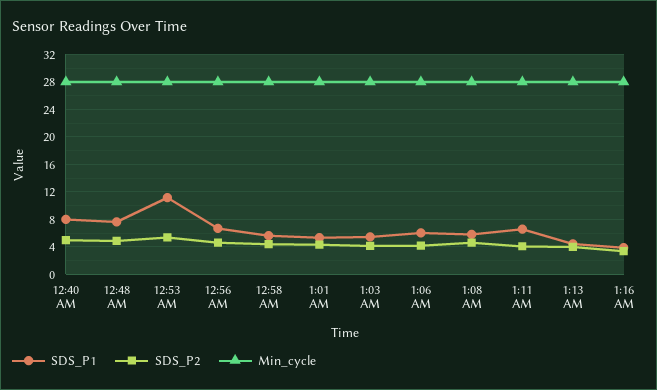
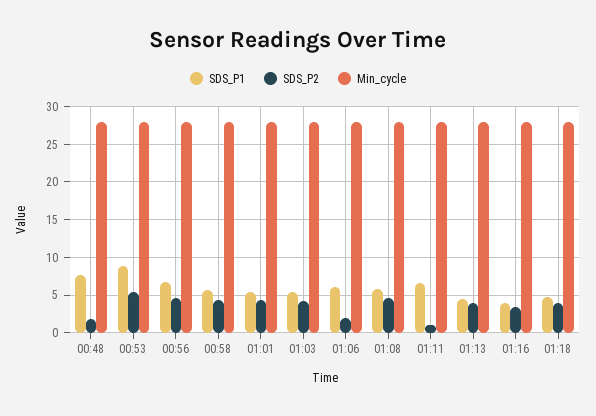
SDS_P1, 12:40 AM: 8 -> none
SDS_P2, 12:40 AM: 5 -> none
Min_cycle, 12:40 AM: 28 -> none
SDS_P2, 12:48 AM: 5 -> 2
SDS_P1, 12:53 AM: 11 -> 9
SDS_P2, 1:06 AM: 4 -> 2
SDS_P2, 1:11 AM: 4 -> 1
SDS_P1, 01:18: none -> 5
SDS_P2, 01:18: none -> 4
Min_cycle, 01:18: none -> 28

